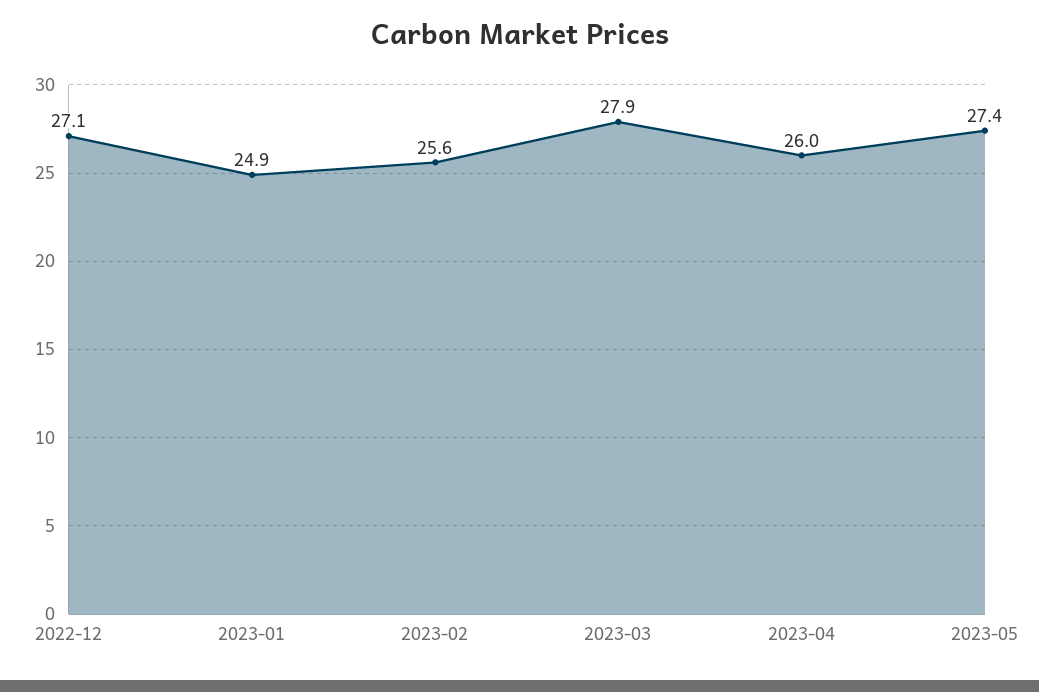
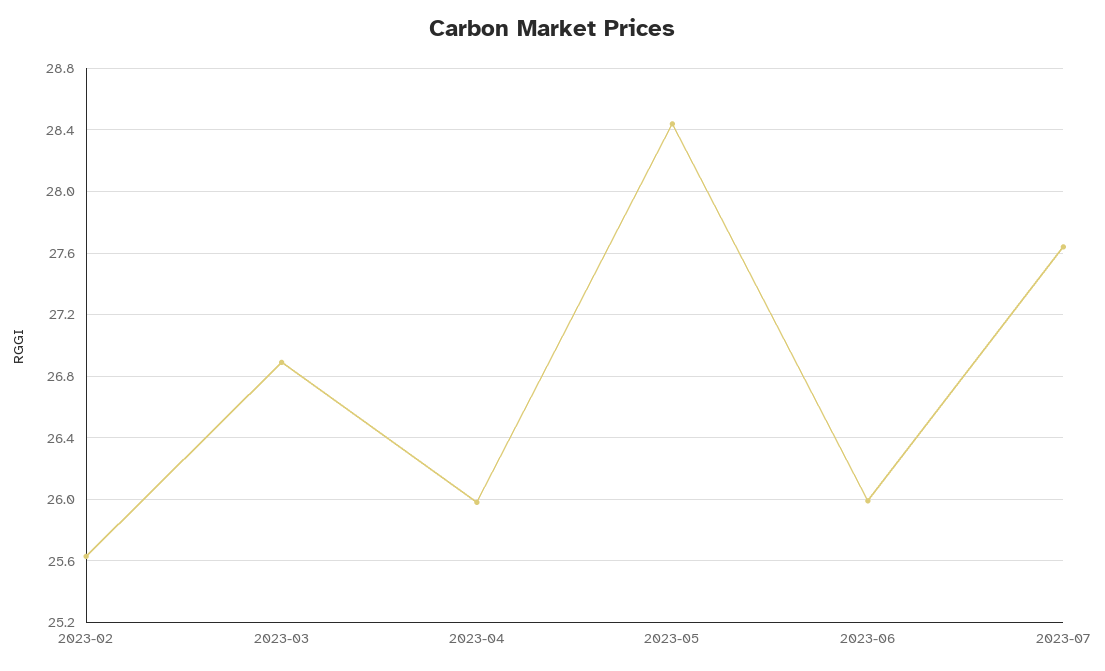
2022-12: 27.1 -> none
2023-01: 24.9 -> none
2023-03: 27.9 -> 26.9
2023-05: 27.4 -> 28.45
2023-06: none -> 26
2023-07: none -> 27.65

